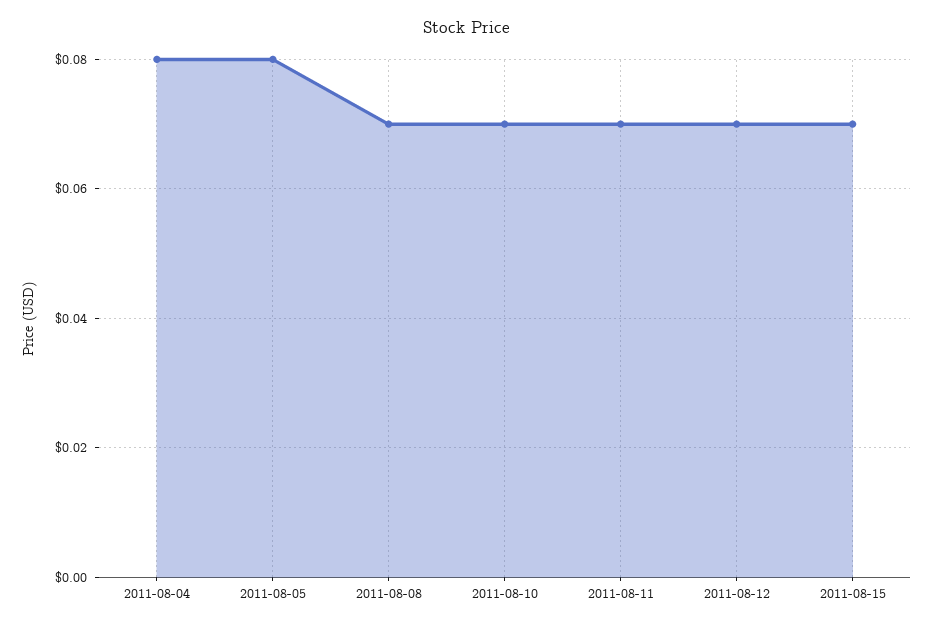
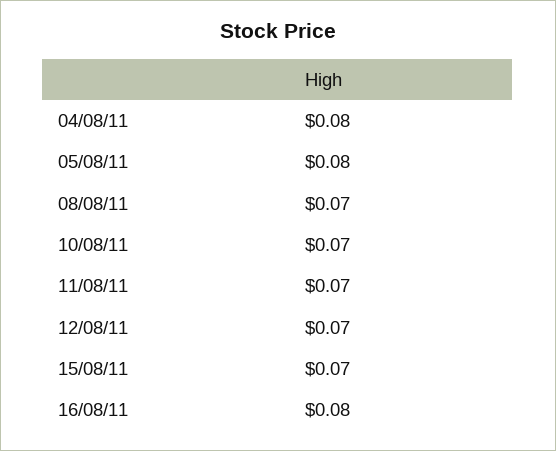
16/08/11: none -> 0.08

